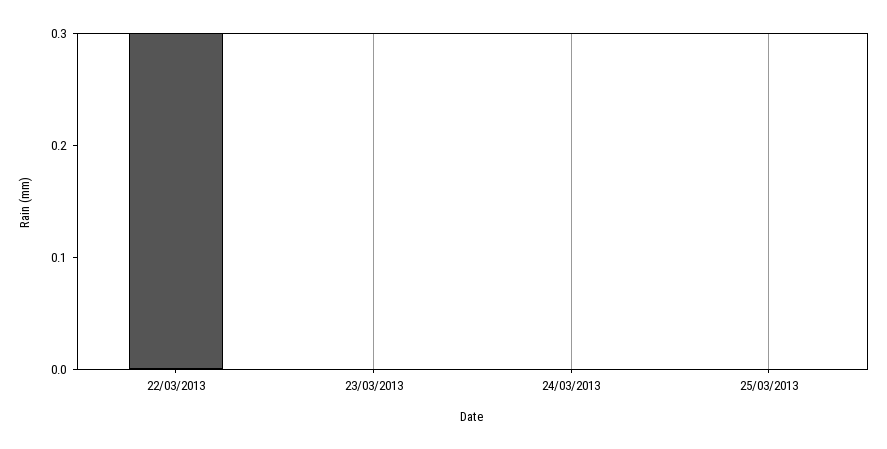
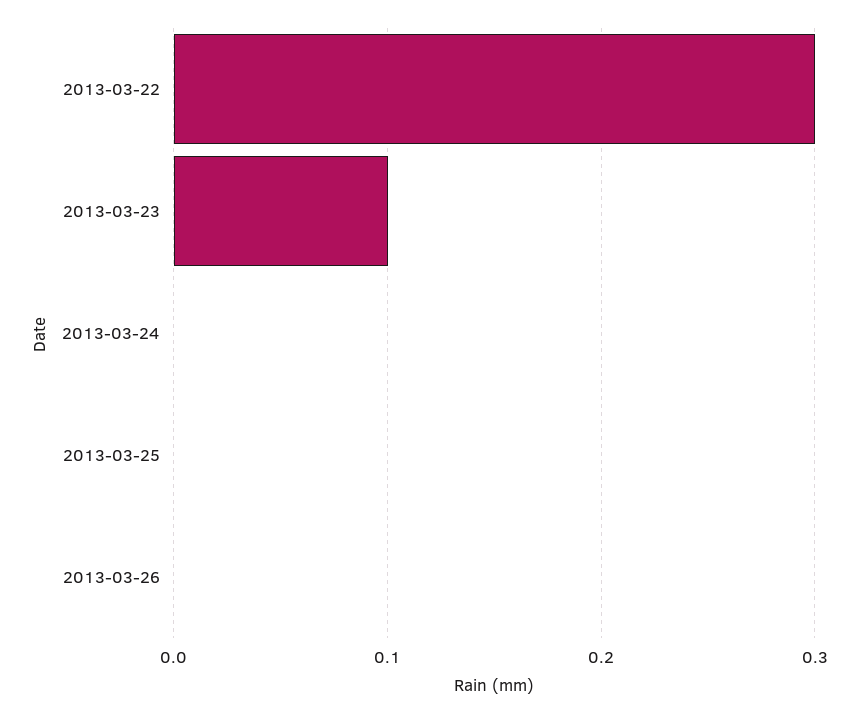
23/03/2013: 0 -> 0.1
2013-03-26: none -> 0

